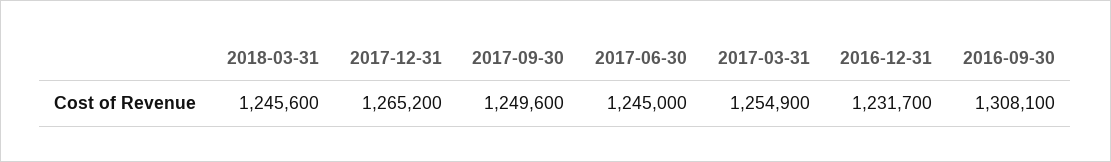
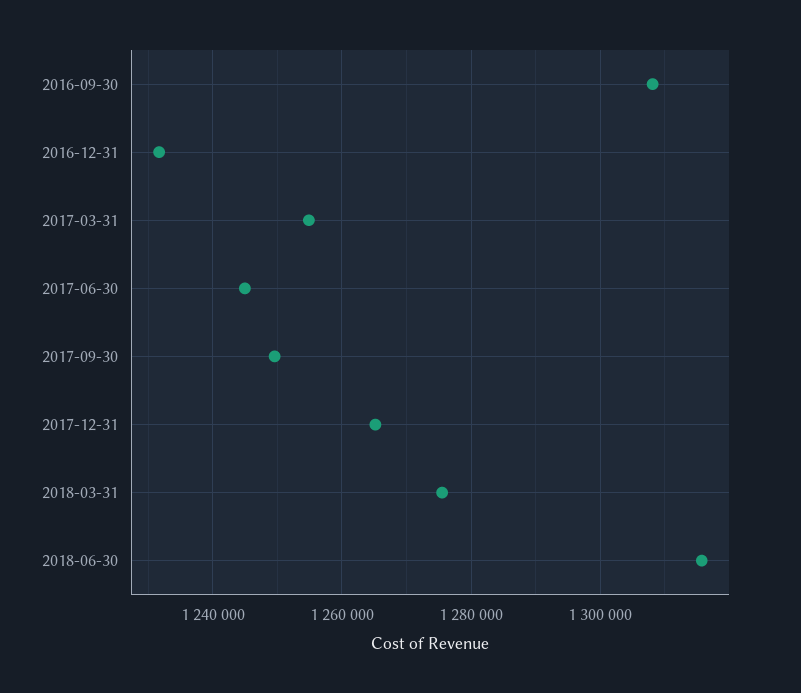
2018-03-31: 1245600 -> 1276000
2018-06-30: none -> 1316000

